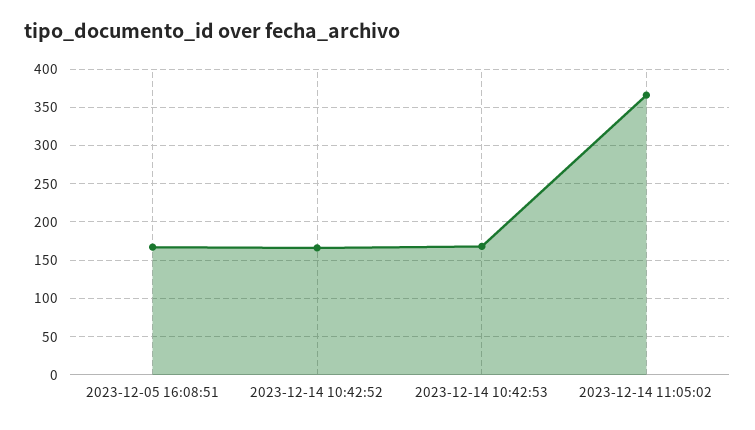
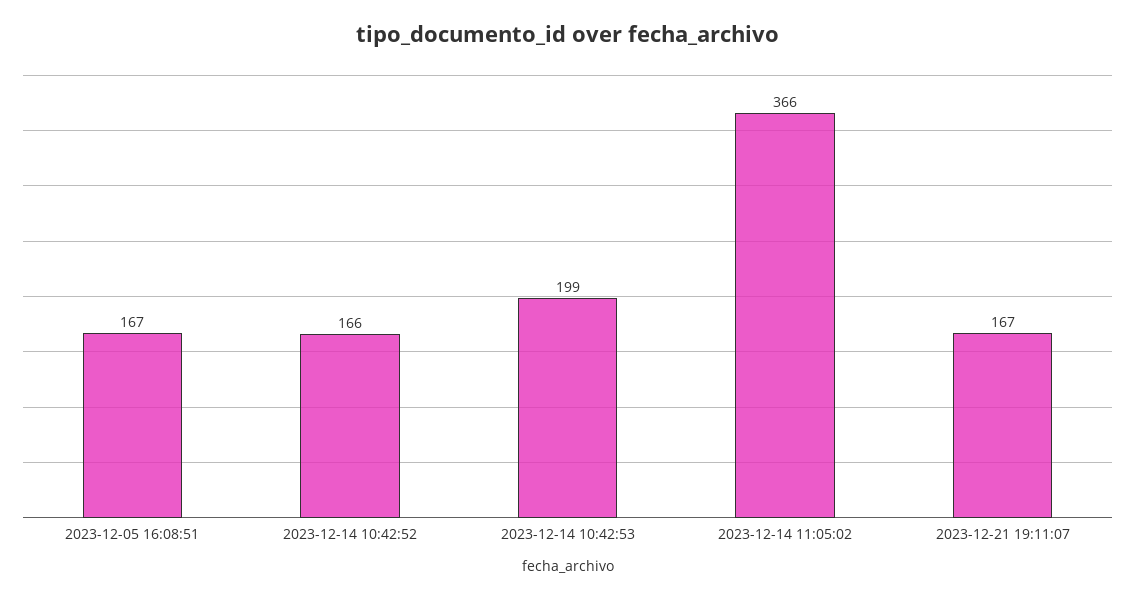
2023-12-14 10:42:53: 170 -> 199
2023-12-21 19:11:07: none -> 167

